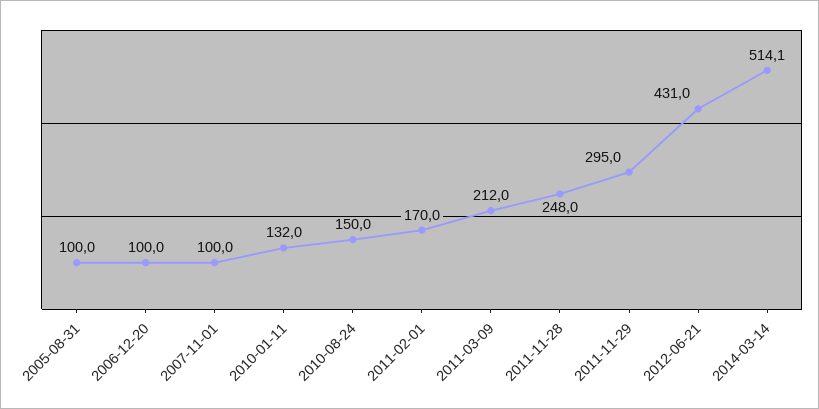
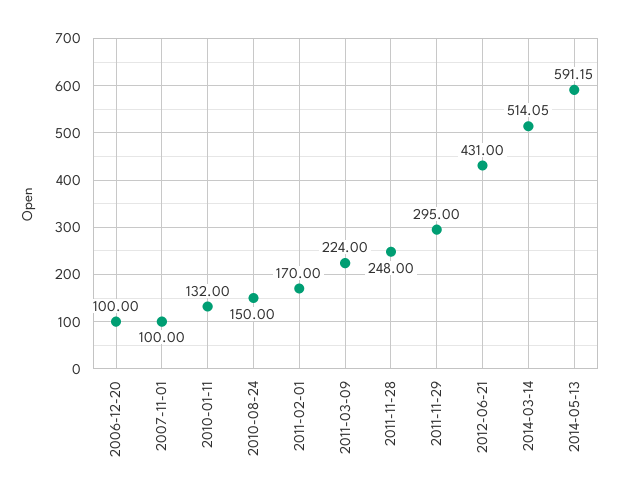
2005-08-31: 100 -> none
2011-03-09: 212 -> 224
2014-05-13: none -> 591.15

